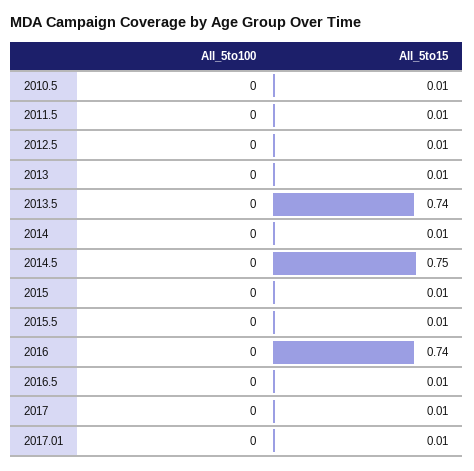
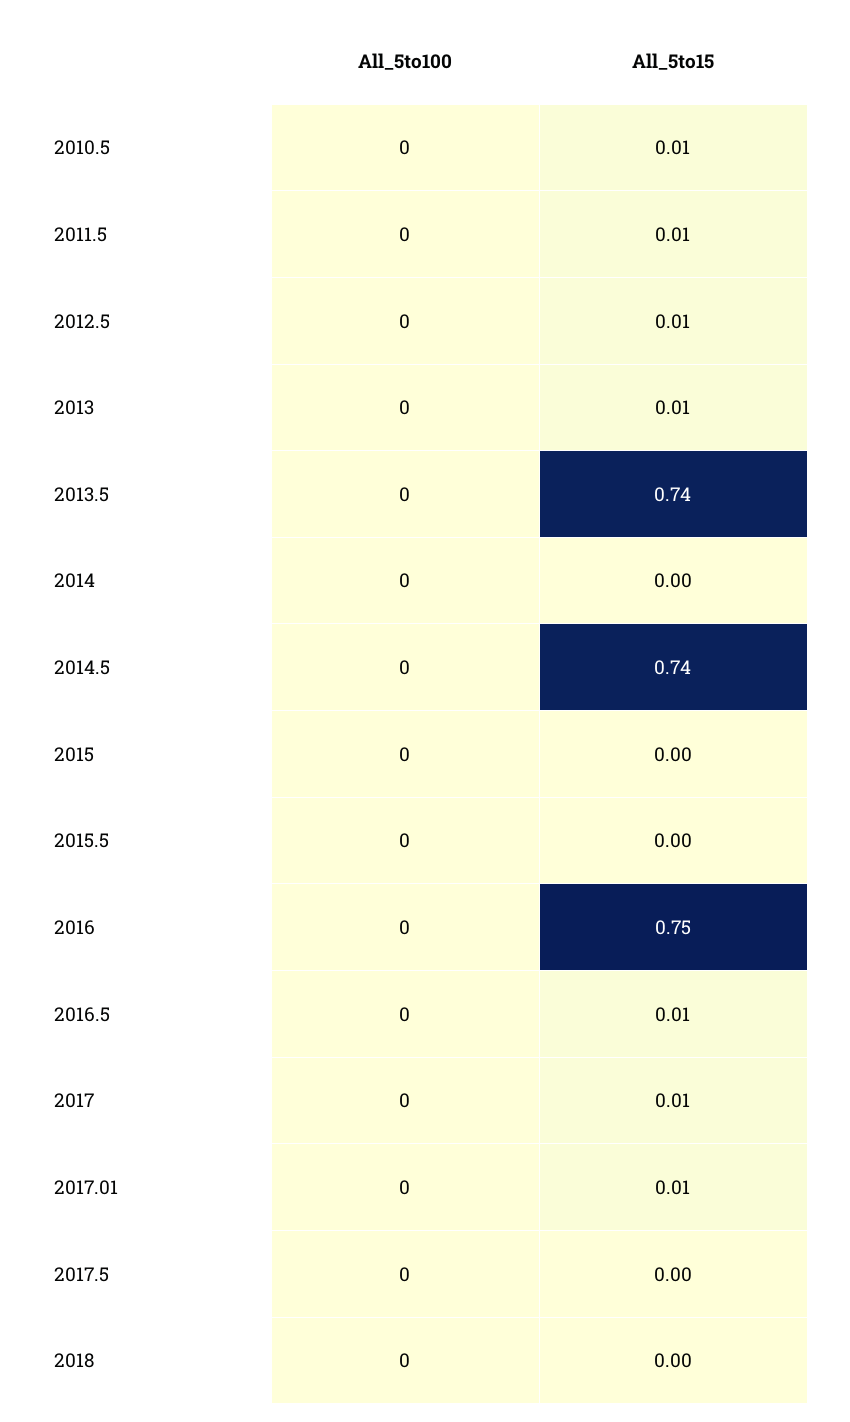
All_5to15, 2014: 0.01 -> 0
All_5to15, 2014.5: 0.75 -> 0.74
All_5to15, 2015: 0.01 -> 0
All_5to15, 2015.5: 0.01 -> 0
All_5to15, 2016: 0.74 -> 0.75
All_5to100, 2017.5: none -> 0
All_5to15, 2017.5: none -> 0
All_5to100, 2018: none -> 0
All_5to15, 2018: none -> 0

